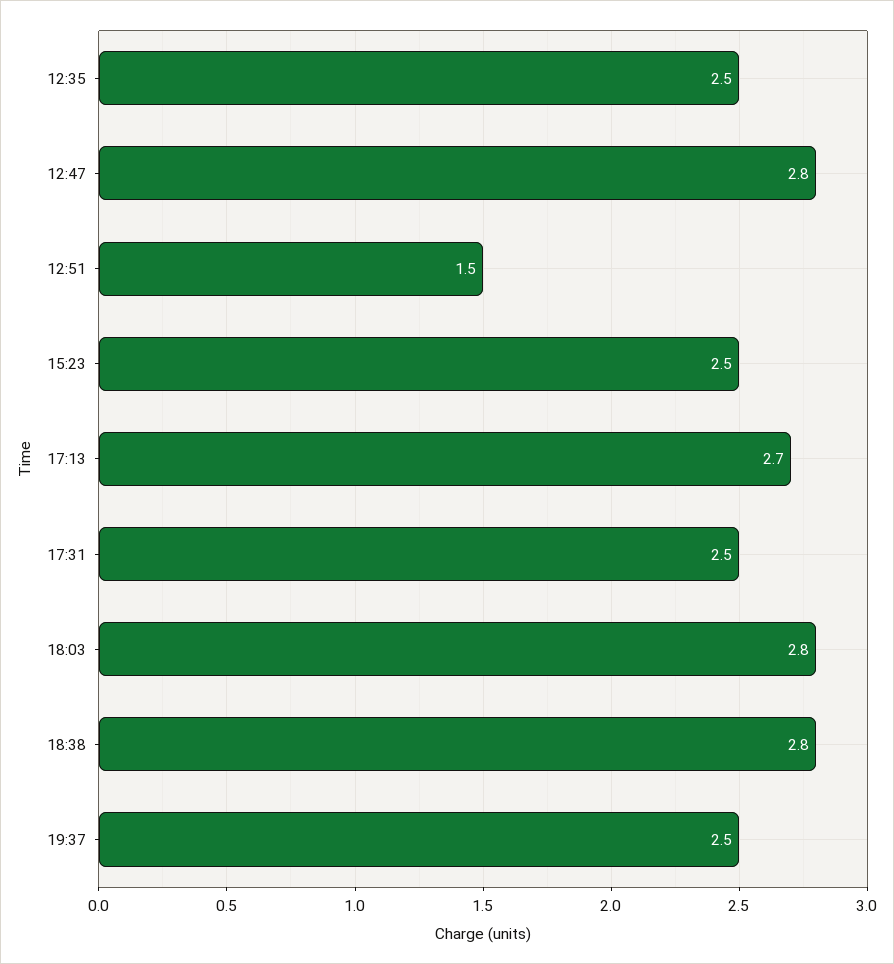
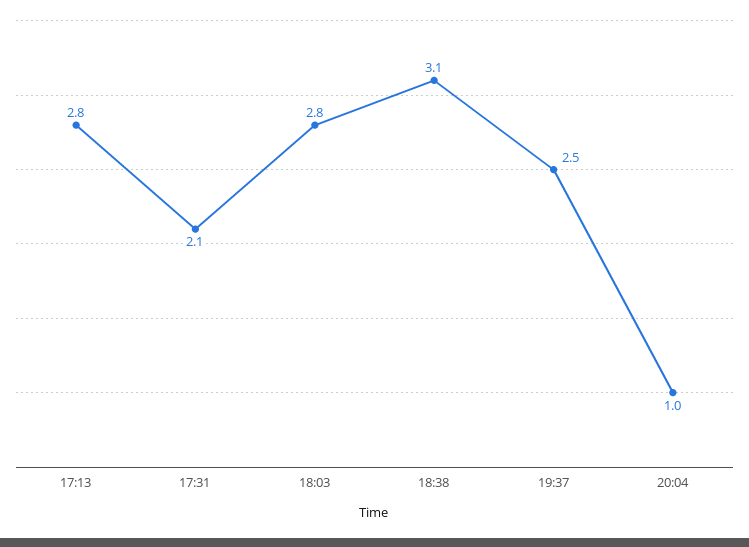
12:35: 2.5 -> none
12:47: 2.8 -> none
12:51: 1.5 -> none
15:23: 2.5 -> none
17:13: 2.7 -> 2.8
17:31: 2.5 -> 2.1
18:38: 2.8 -> 3.1
20:04: none -> 1

